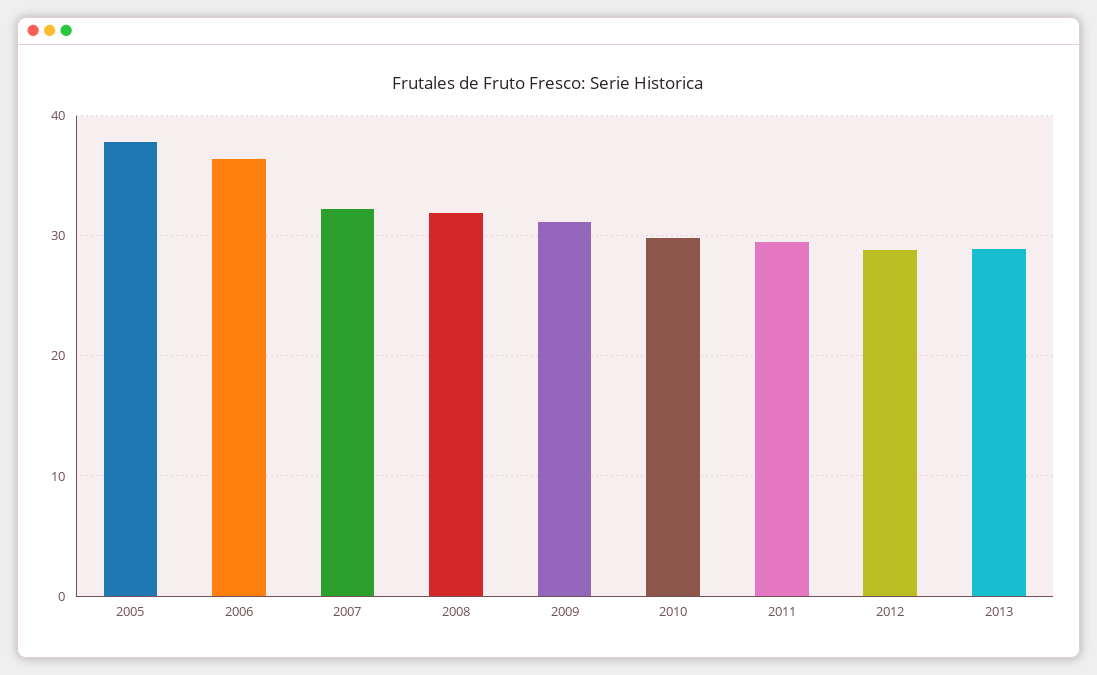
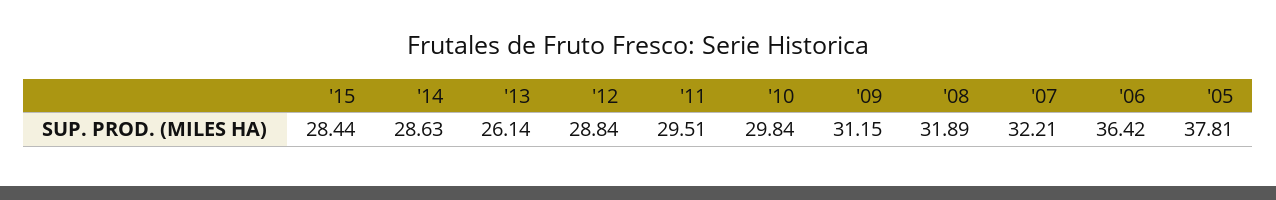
2013: 29 -> 26.14
'15: none -> 28.44
'14: none -> 28.63

